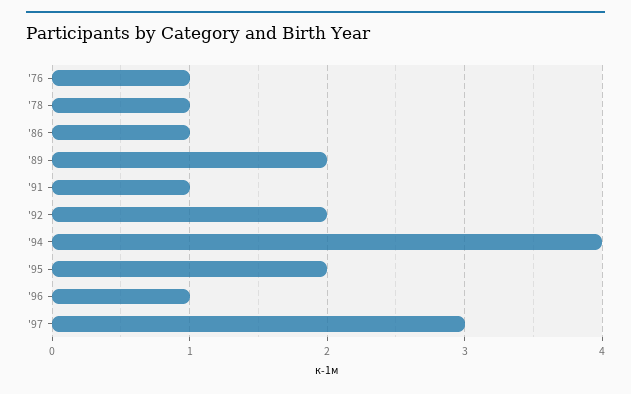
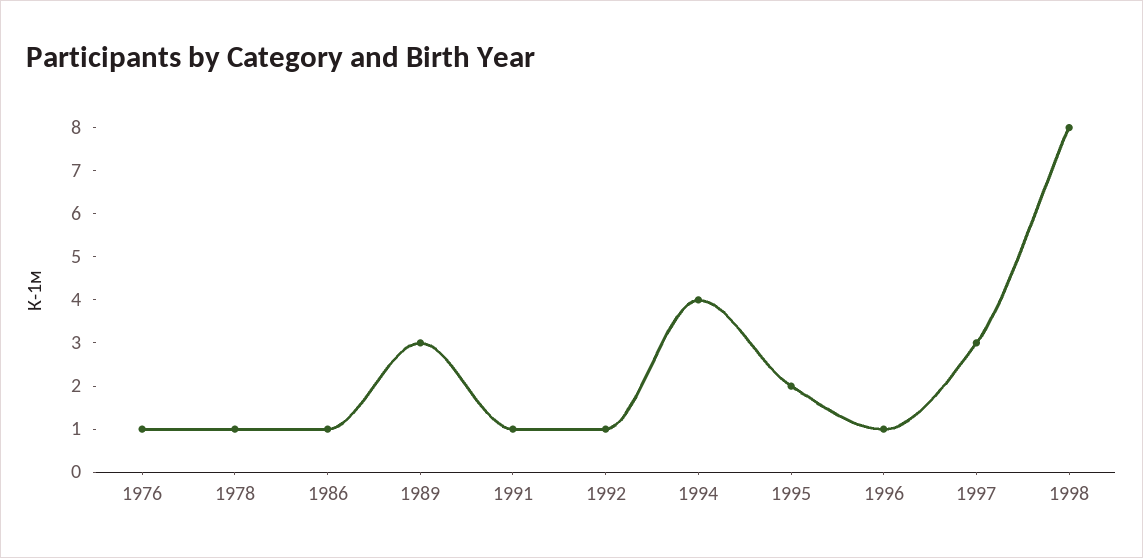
'89: 2 -> 3
'92: 2 -> 1
1998: none -> 8

